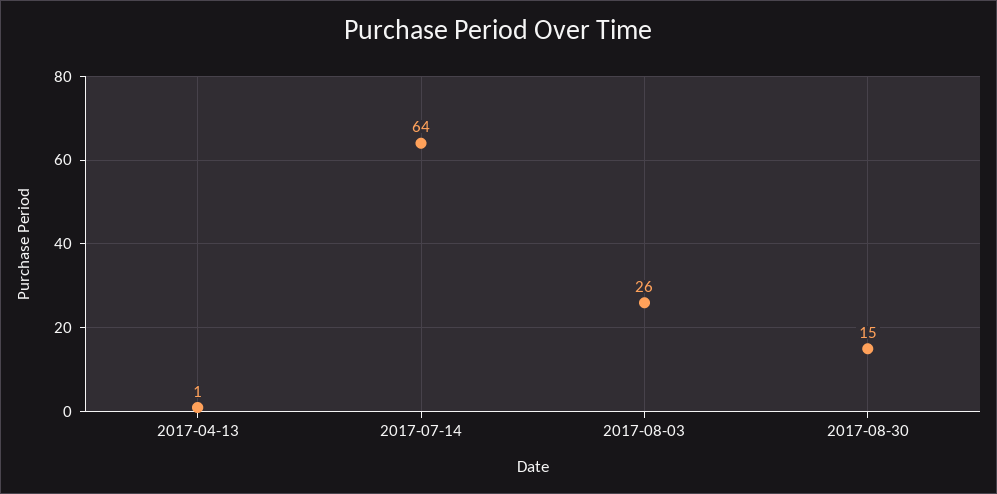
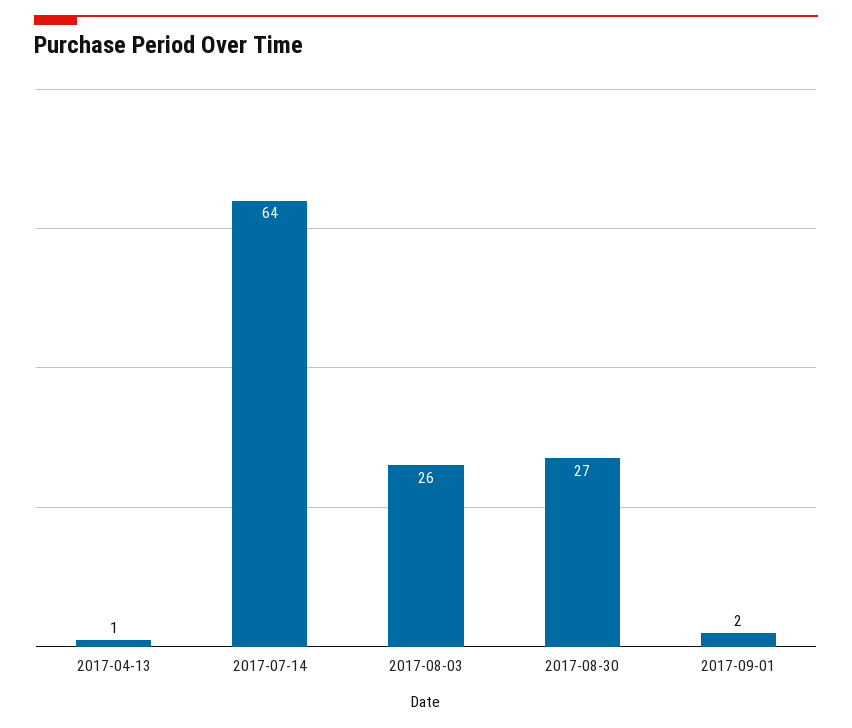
2017-08-30: 15 -> 27
2017-09-01: none -> 2

